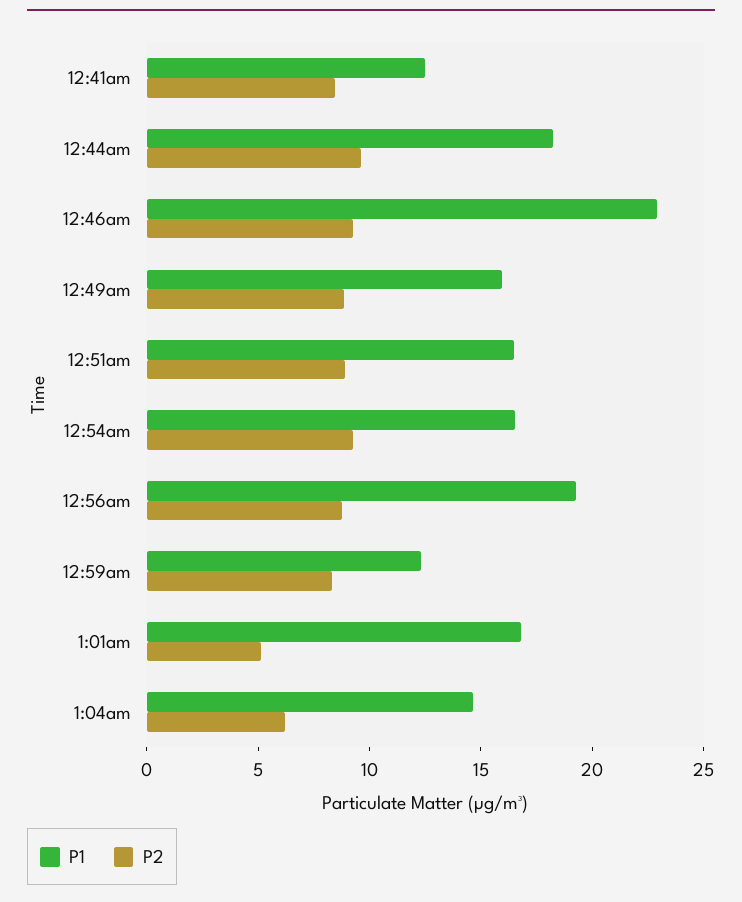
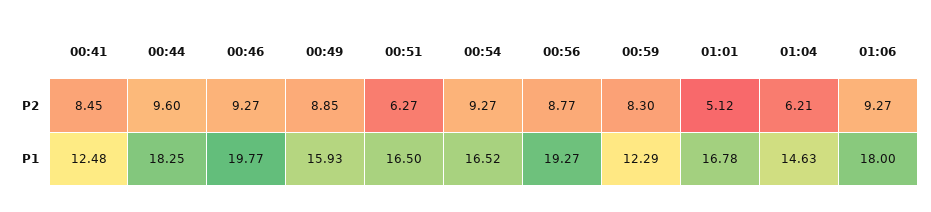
P1, 12:46am: 23 -> 19.77
P2, 12:51am: 9 -> 6.27
P2, 01:06: none -> 9.27
P1, 01:06: none -> 18

